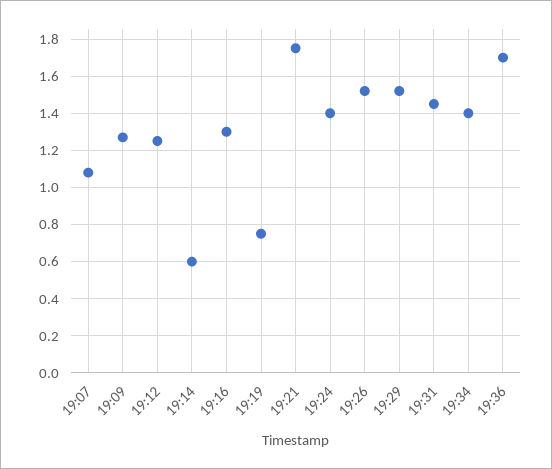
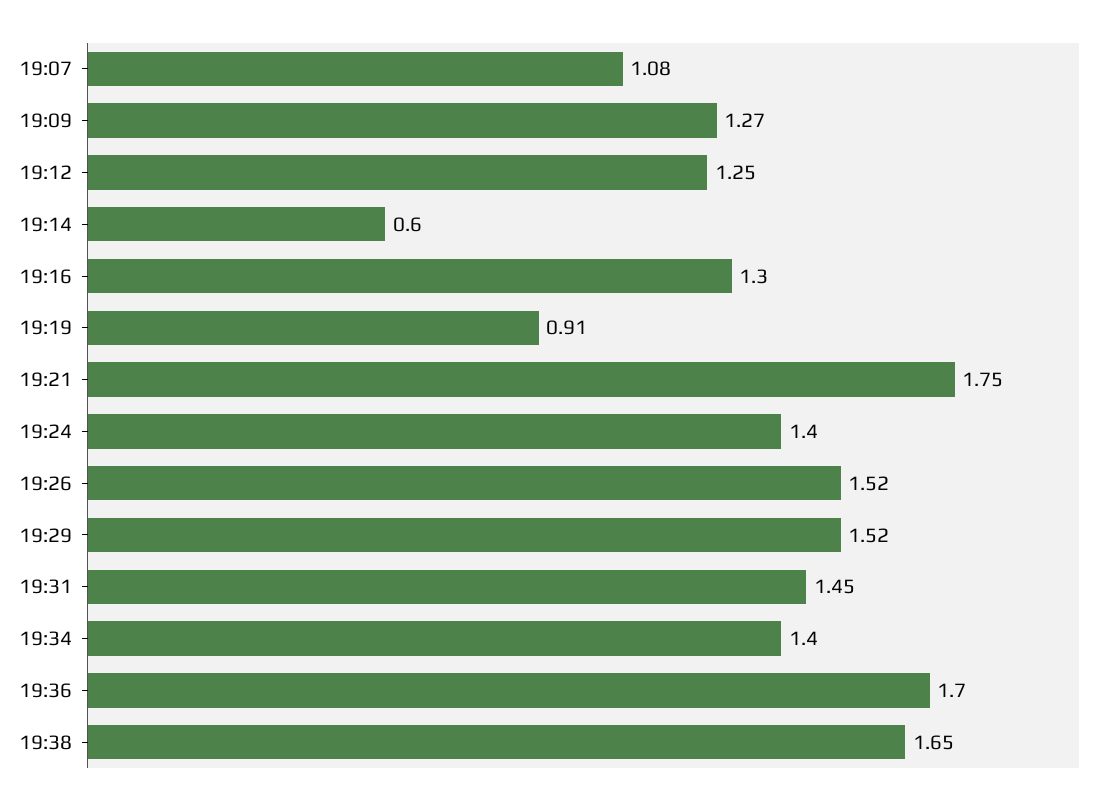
19:19: 0.75 -> 0.91
19:38: none -> 1.65

